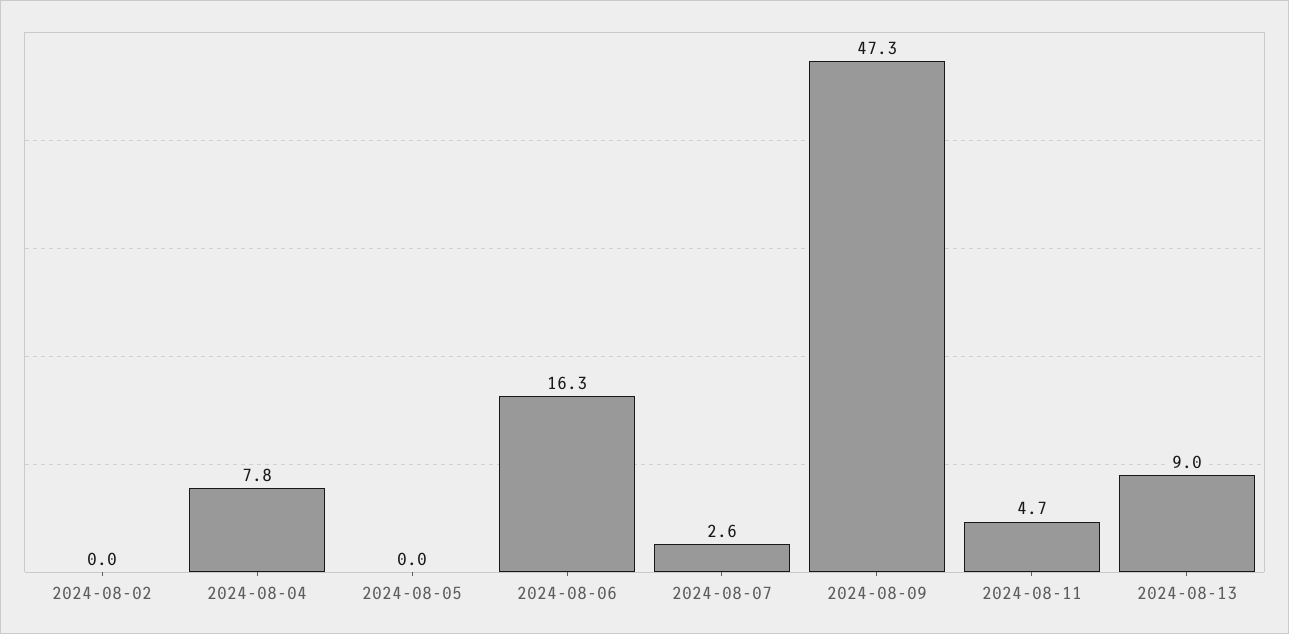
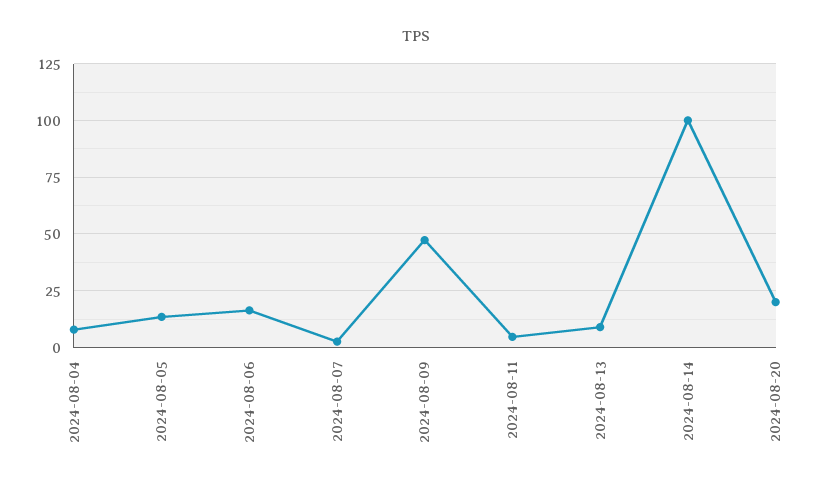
2024-08-02: 0 -> none
2024-08-05: 0 -> 15
2024-08-14: none -> 100
2024-08-20: none -> 20

